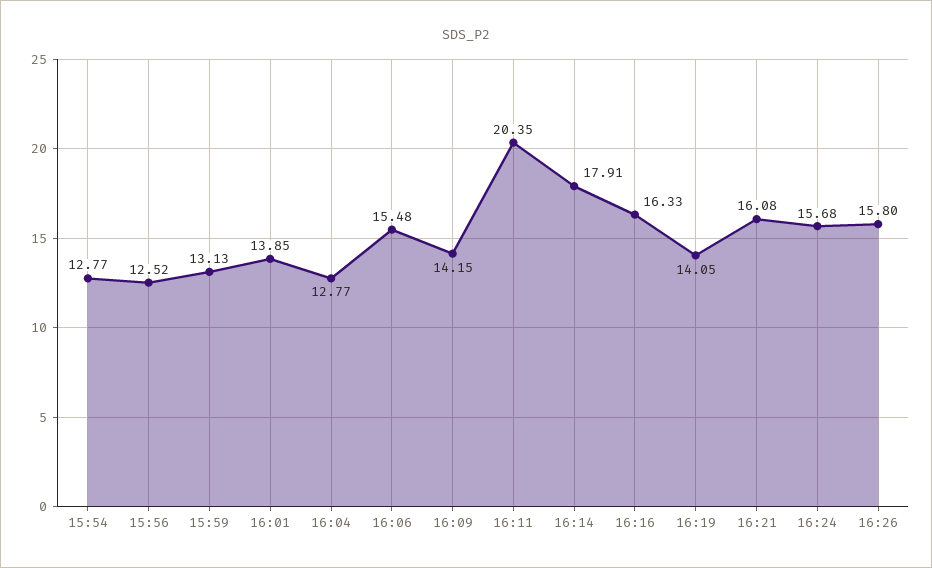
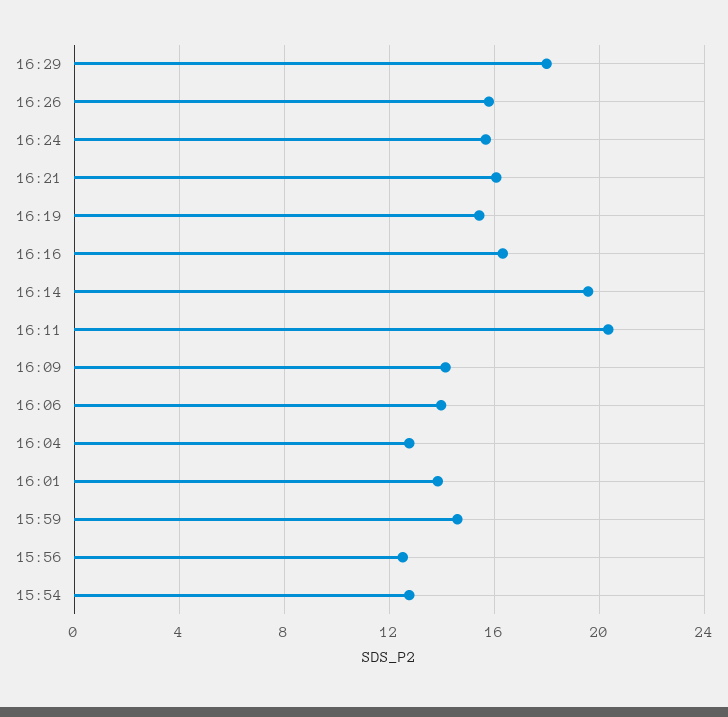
15:59: 13.13 -> 14.5
16:06: 15.48 -> 14
16:14: 17.91 -> 19.5
16:19: 14.05 -> 15.5
16:29: none -> 18

